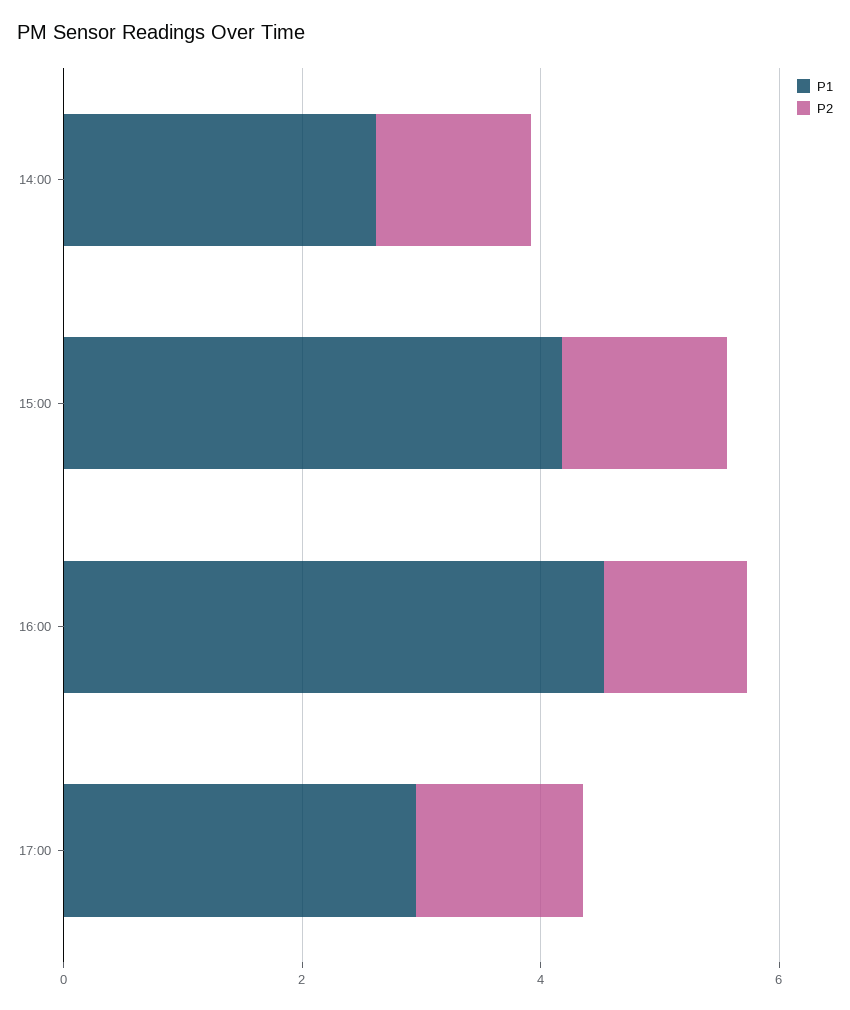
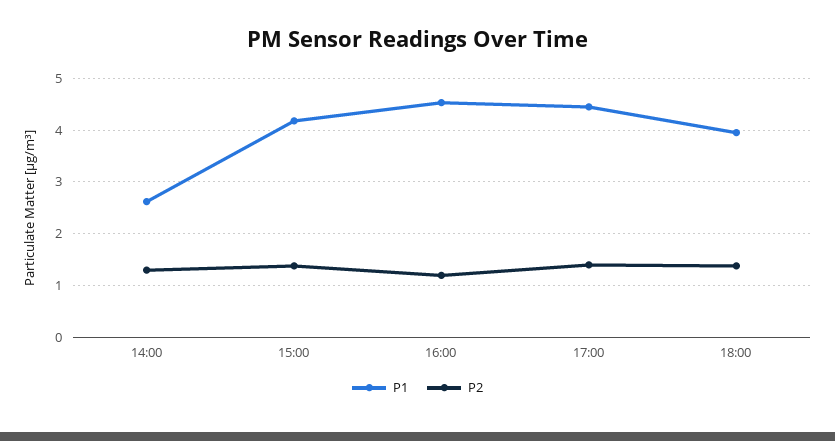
P1, 17:00: 3 -> 4.4
P1, 18:00: none -> 4
P2, 18:00: none -> 1.4

